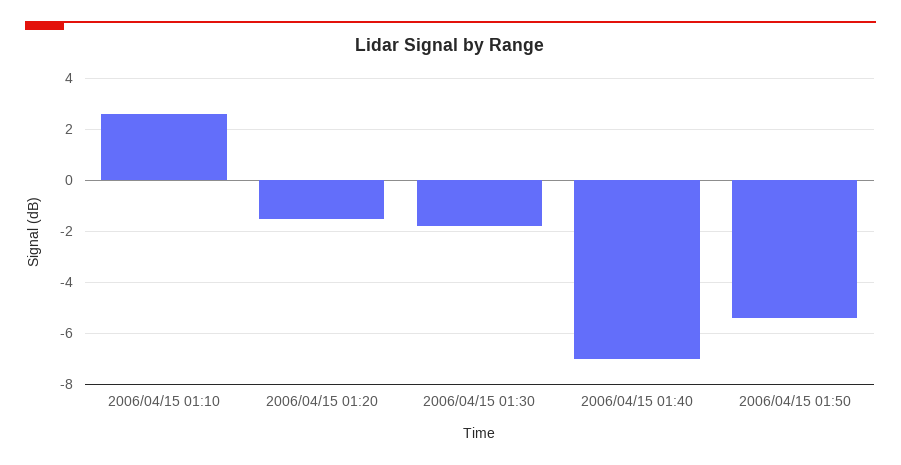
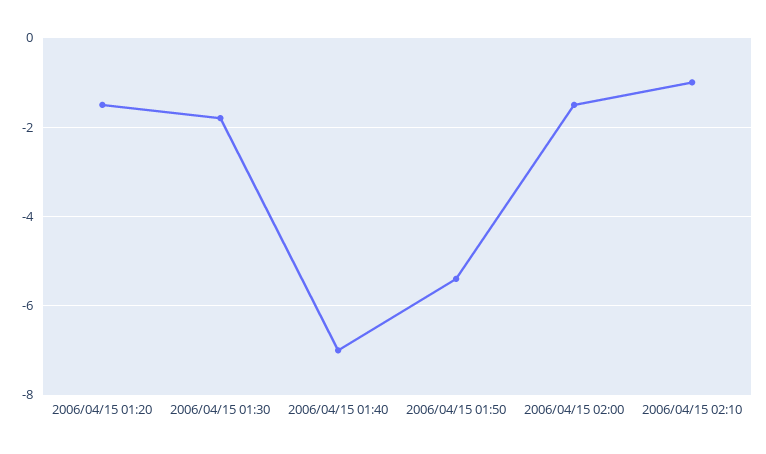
2006/04/15 01:10: 2.5 -> none
2006/04/15 02:00: none -> -1.5
2006/04/15 02:10: none -> -1

